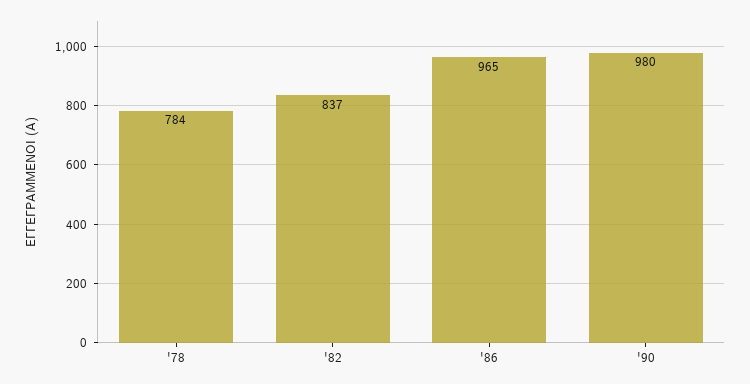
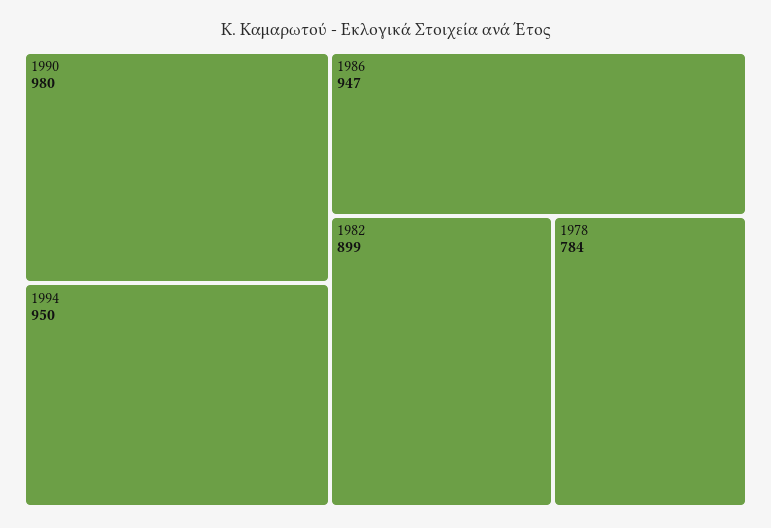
'82: 837 -> 899
'86: 965 -> 947
1994: none -> 950

